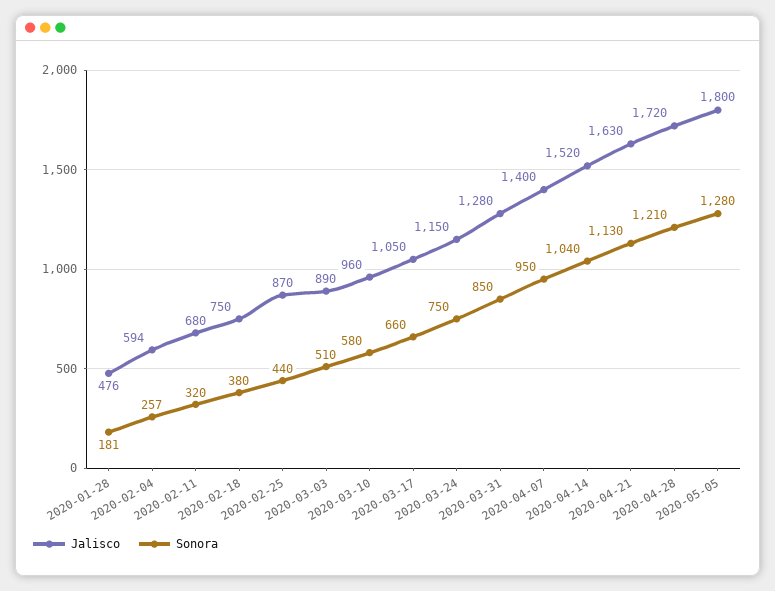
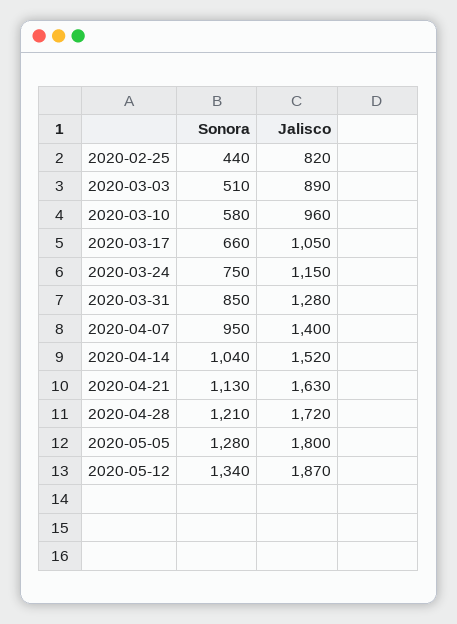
Jalisco, 2020-01-28: 476 -> none
Sonora, 2020-01-28: 181 -> none
Jalisco, 2020-02-04: 594 -> none
Sonora, 2020-02-04: 257 -> none
Jalisco, 2020-02-11: 680 -> none
Sonora, 2020-02-11: 320 -> none
Jalisco, 2020-02-18: 750 -> none
Sonora, 2020-02-18: 380 -> none
Jalisco, 2020-02-25: 870 -> 820
Sonora, 2020-05-12: none -> 1340
Jalisco, 2020-05-12: none -> 1870

